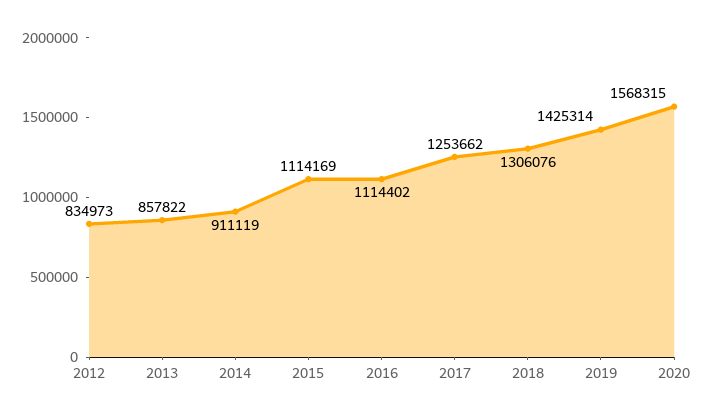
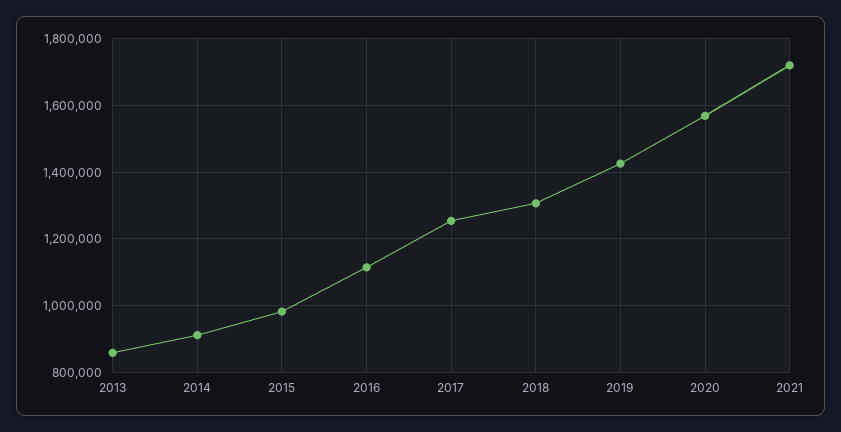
2012: 834973 -> none
2015: 1114169 -> 980000
2021: none -> 1720000

